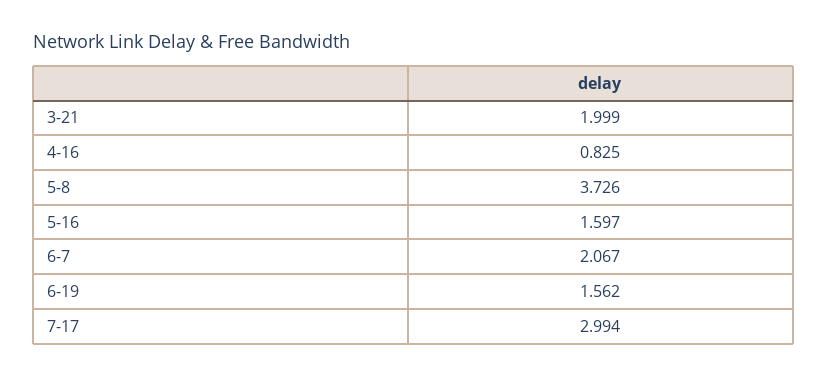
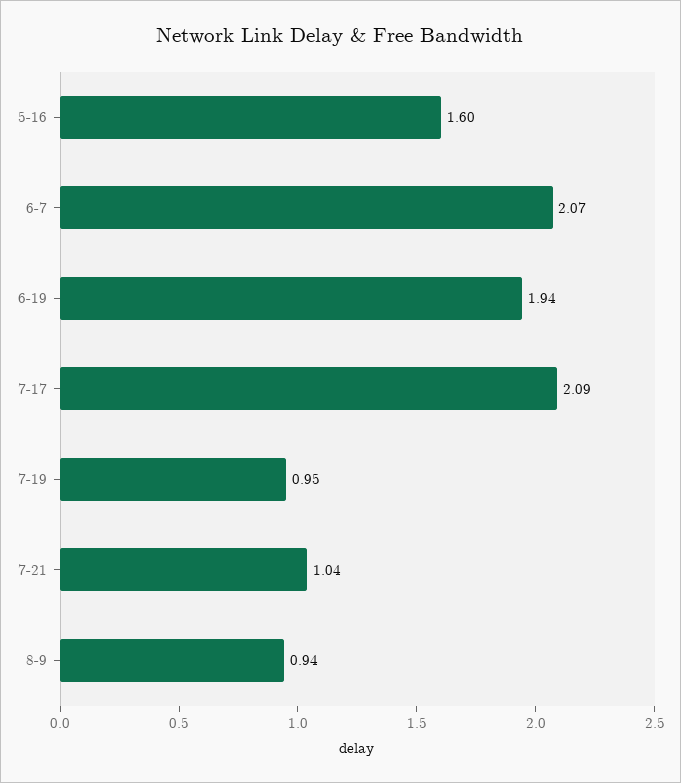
3-21: 1.999 -> none
4-16: 0.825 -> none
5-8: 3.726 -> none
6-19: 1.562 -> 1.94
7-17: 2.994 -> 2.09
7-19: none -> 0.95
7-21: none -> 1.04
8-9: none -> 0.94

